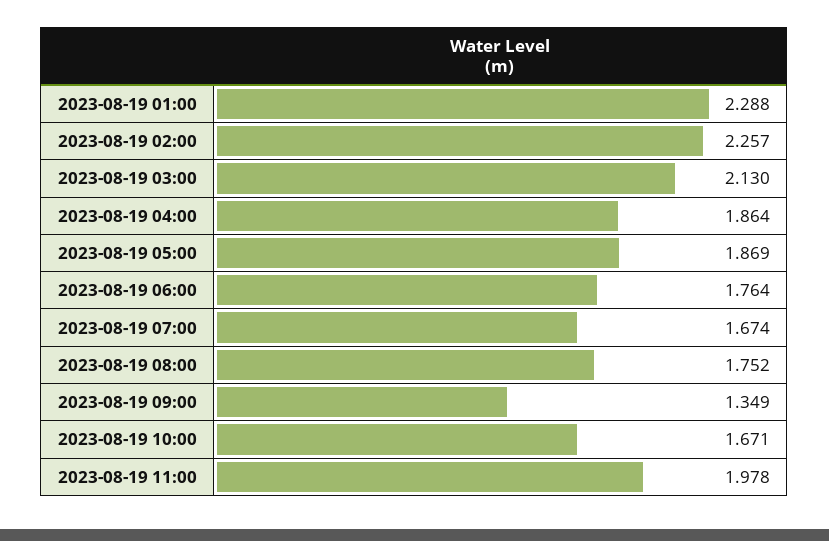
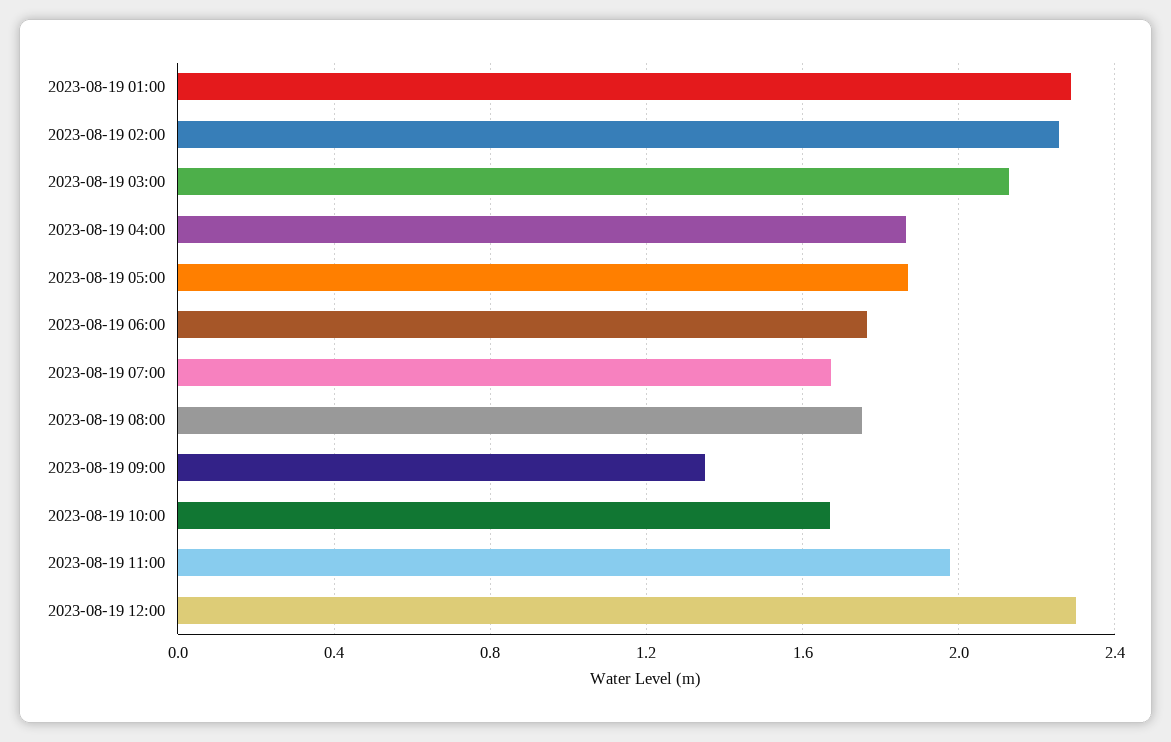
2023-08-19 12:00: none -> 2.3

